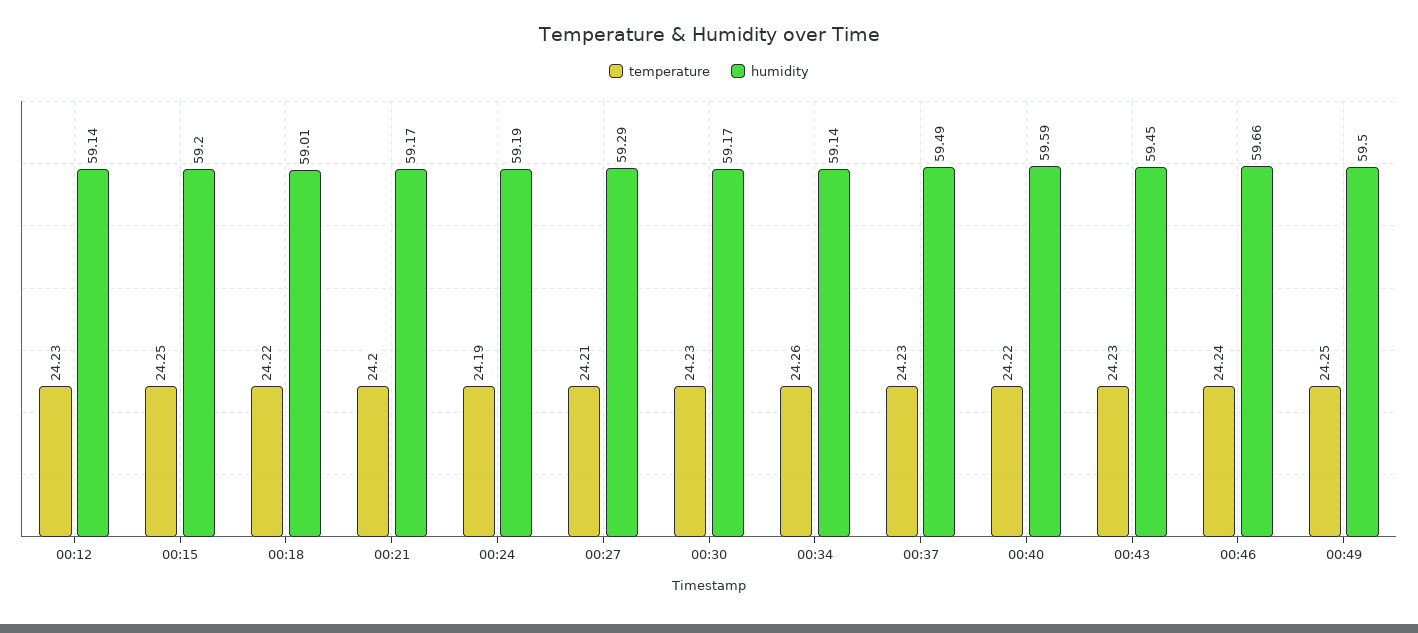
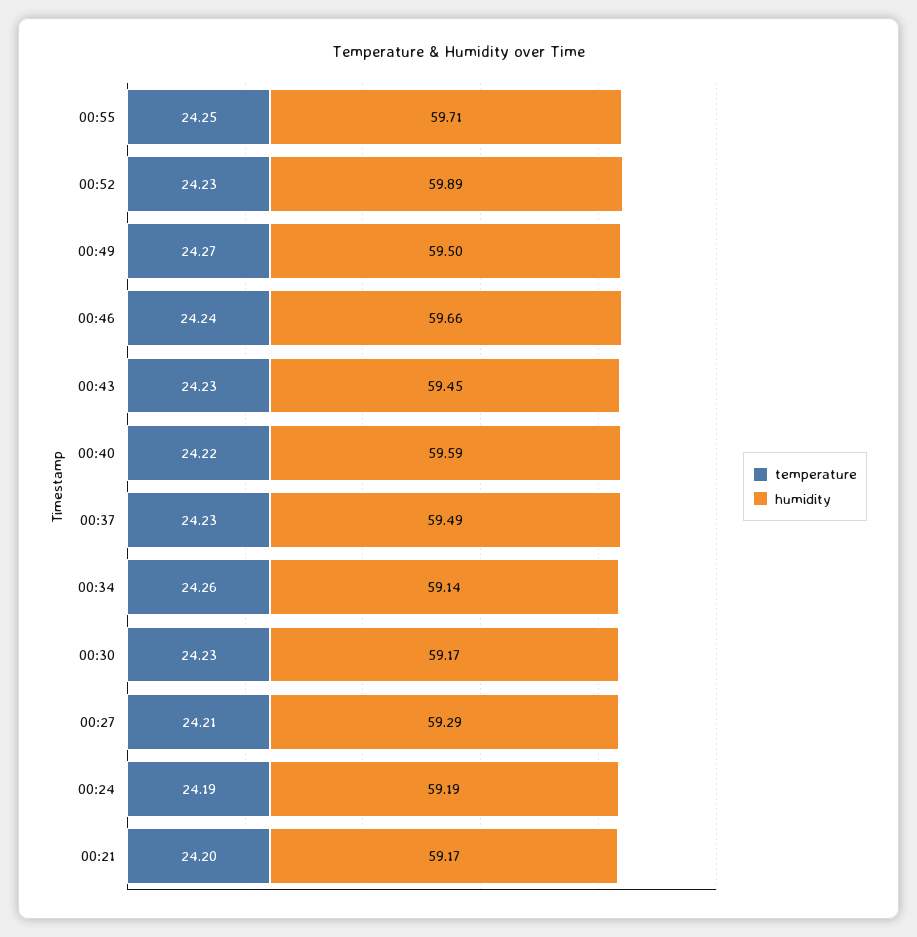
temperature, 00:12: 24.23 -> none
humidity, 00:12: 59.14 -> none
temperature, 00:15: 24.25 -> none
humidity, 00:15: 59.2 -> none
temperature, 00:18: 24.22 -> none
humidity, 00:18: 59.01 -> none
temperature, 00:49: 24.25 -> 24.27
temperature, 00:55: none -> 24.25
humidity, 00:55: none -> 59.71
temperature, 00:52: none -> 24.23
humidity, 00:52: none -> 59.89

